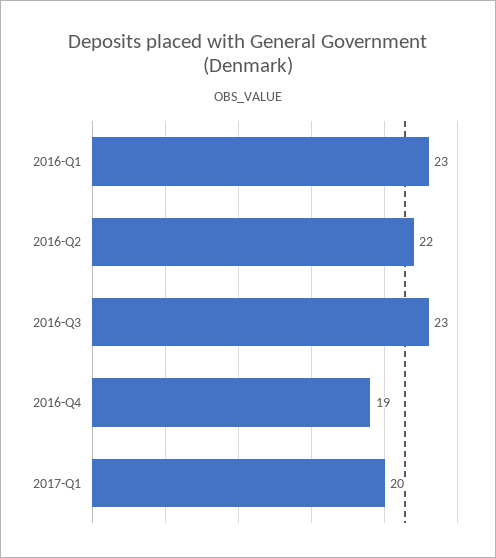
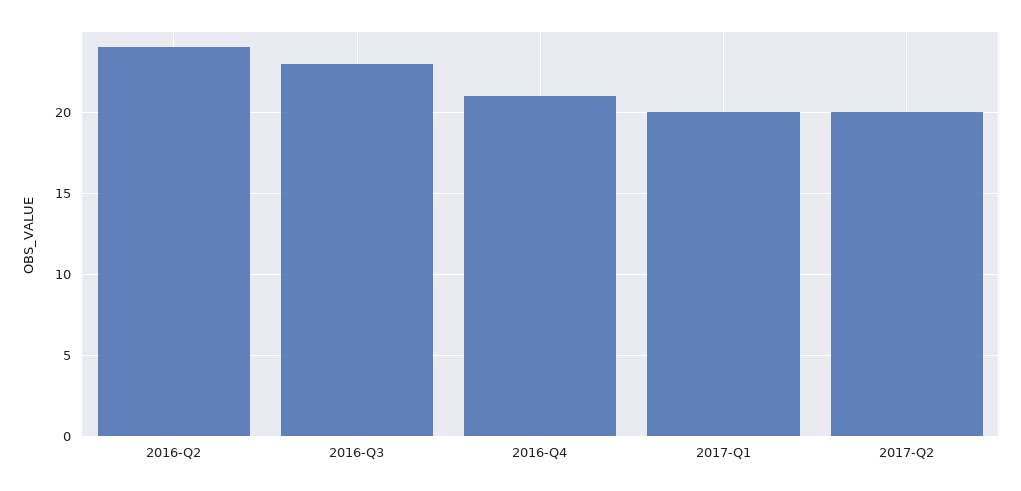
2016-Q1: 23 -> none
2016-Q2: 22 -> 24
2016-Q4: 19 -> 21
2017-Q2: none -> 20

